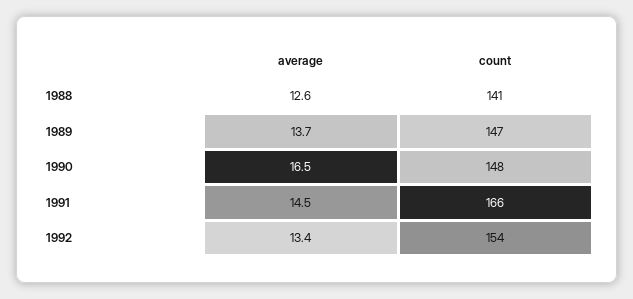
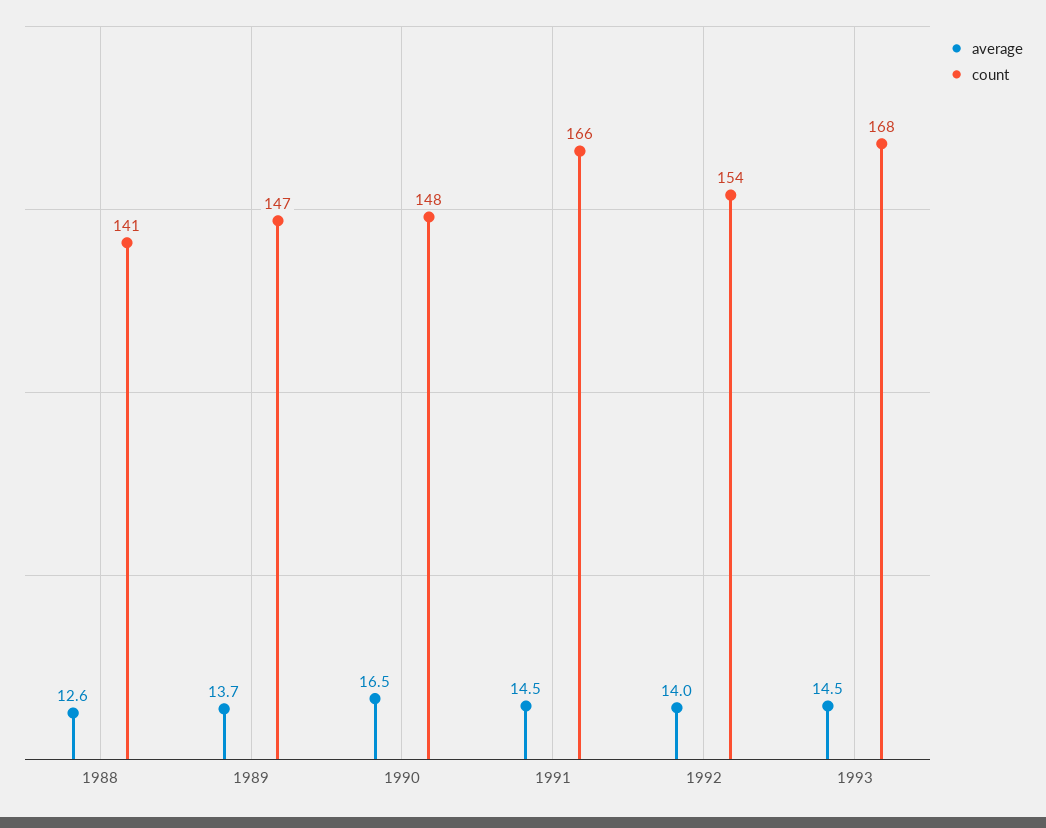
average, 1992: 13.4 -> 14
average, 1993: none -> 14.5
count, 1993: none -> 168

